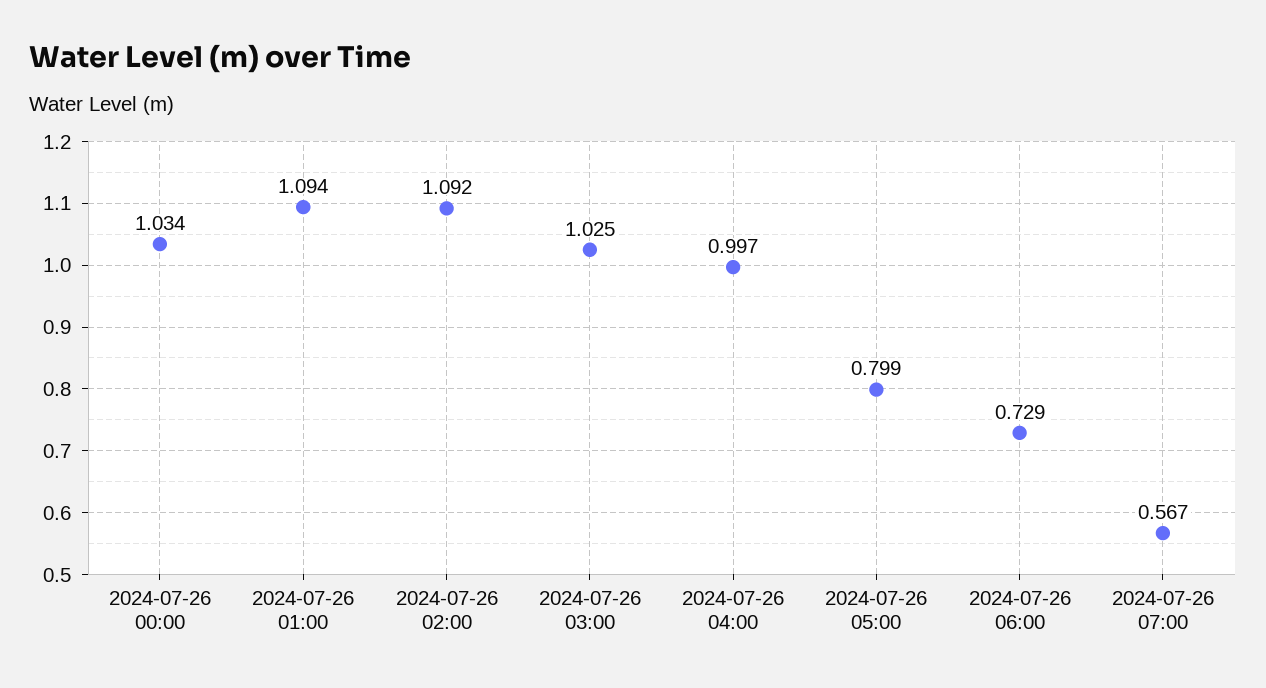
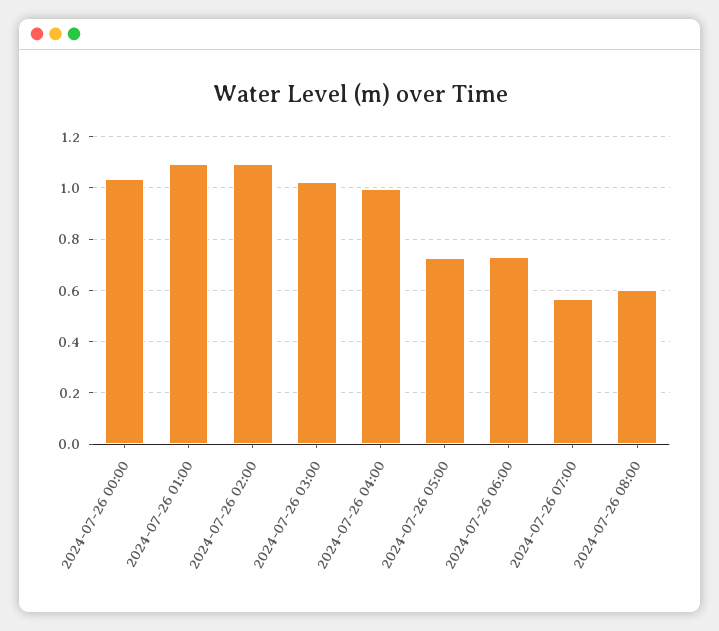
2024-07-26 05:00: 0.799 -> 0.725
2024-07-26 08:00: none -> 0.6

